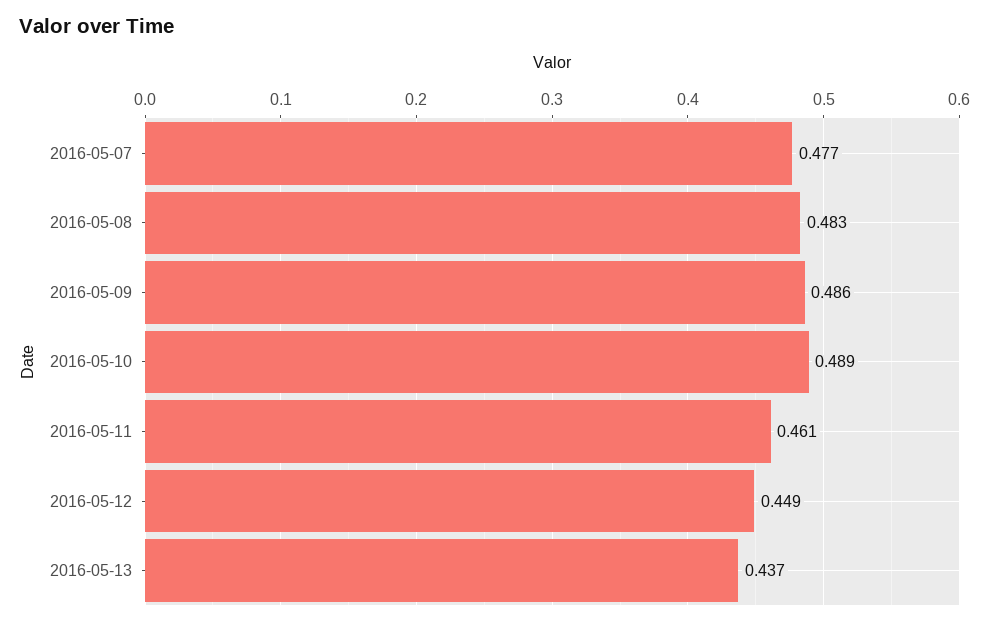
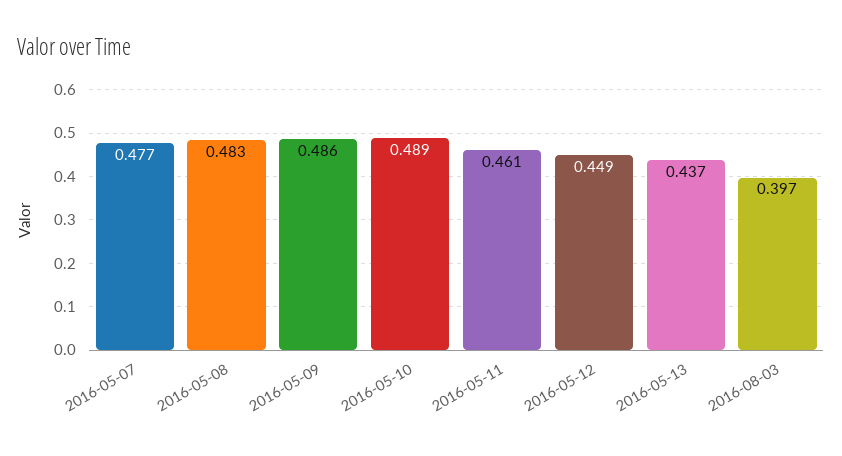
2016-08-03: none -> 0.397

